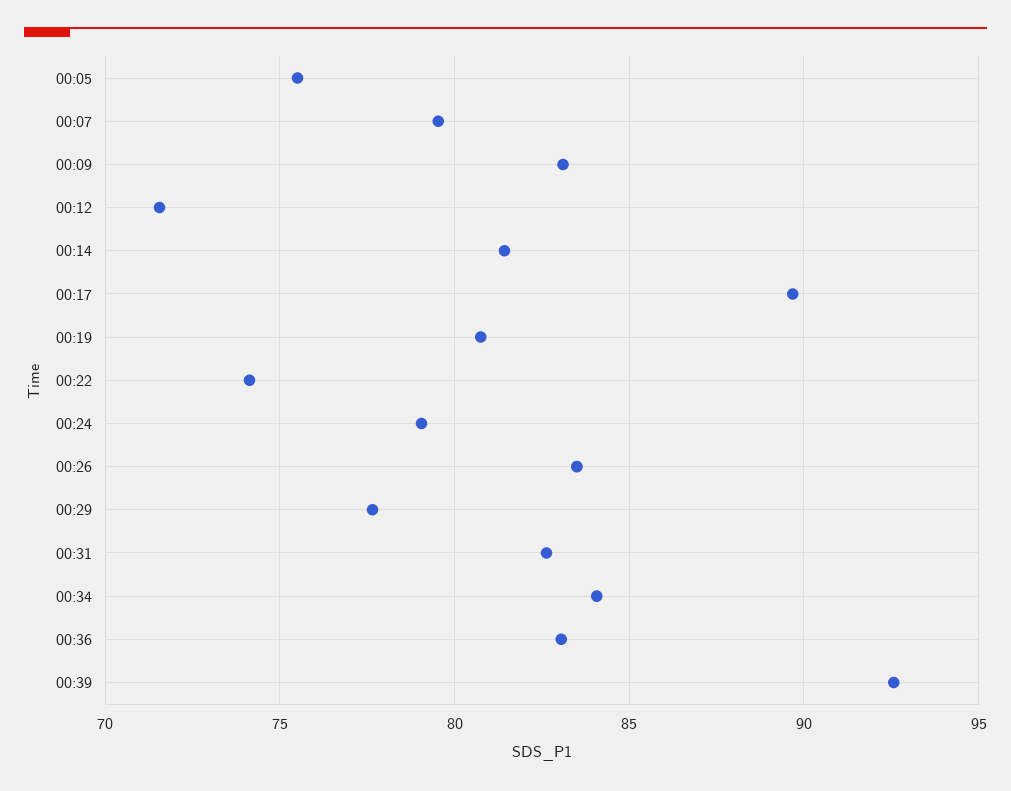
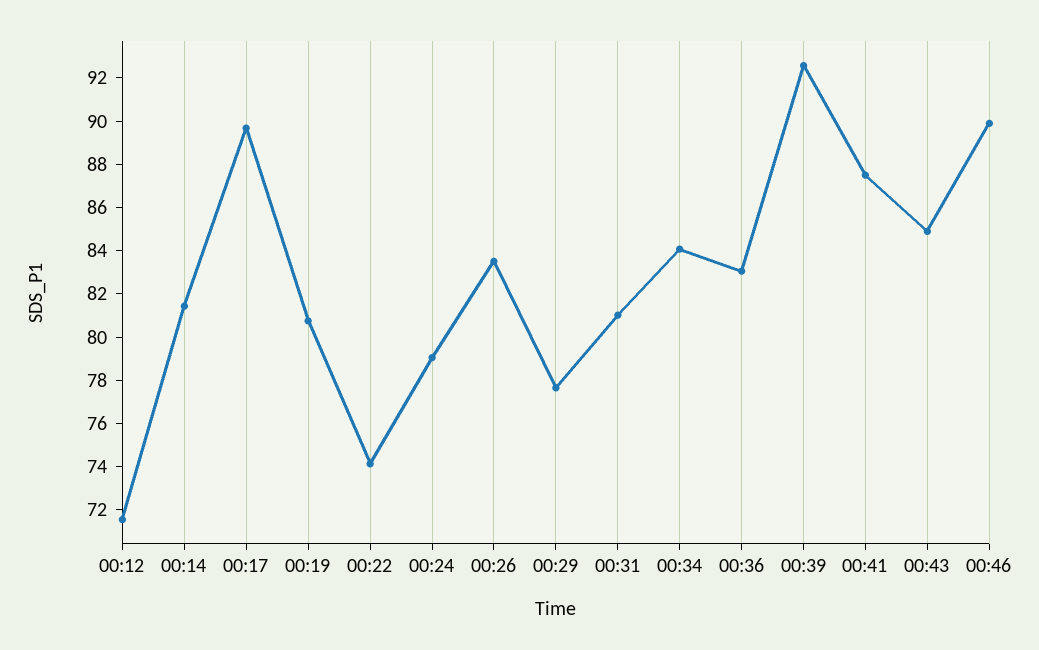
00:05: 75.5 -> none
00:07: 79.5 -> none
00:09: 83 -> none
00:31: 82.5 -> 81
00:41: none -> 87.5
00:43: none -> 85
00:46: none -> 90

